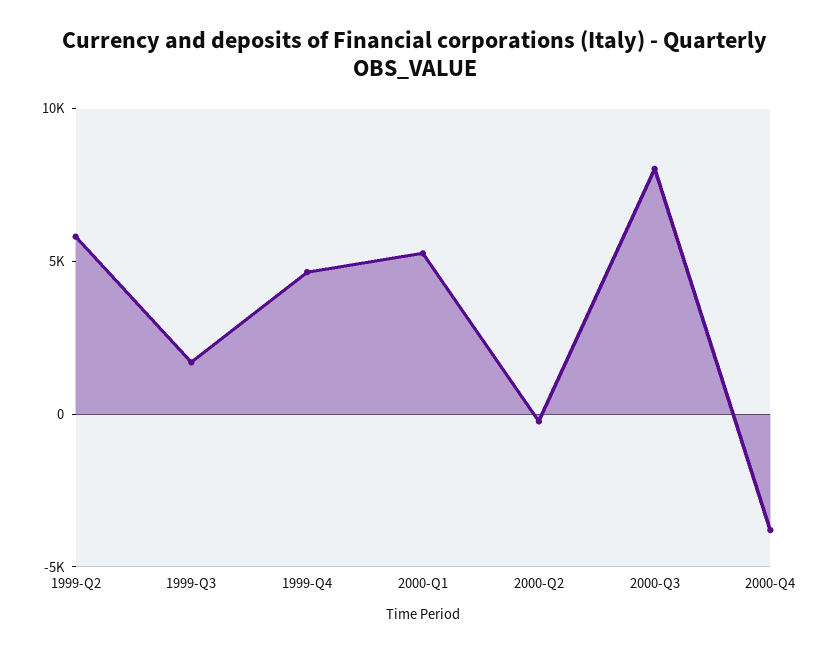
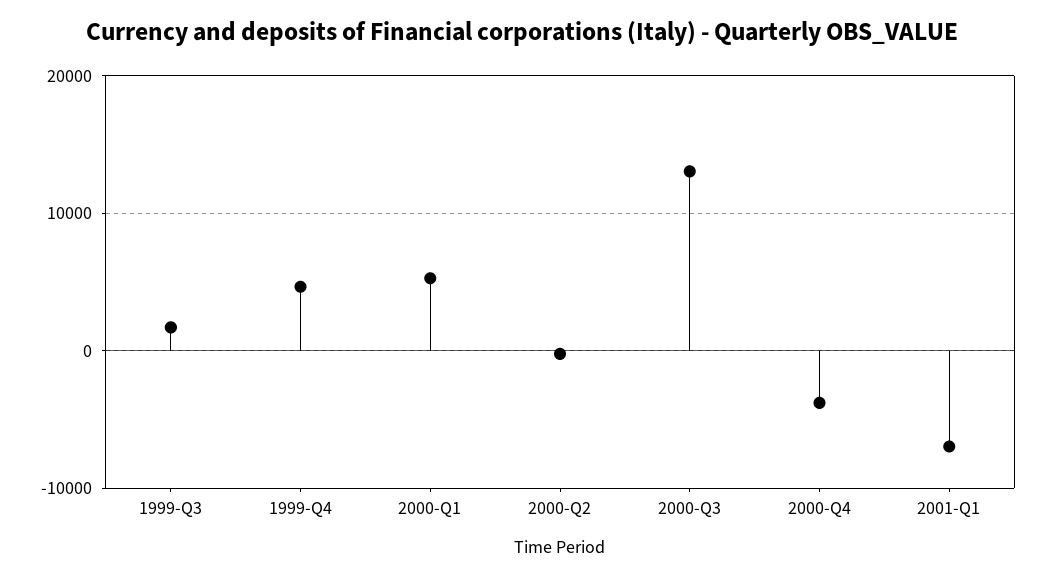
1999-Q2: 6000 -> none
2000-Q3: 8000 -> 13000
2001-Q1: none -> -7000

